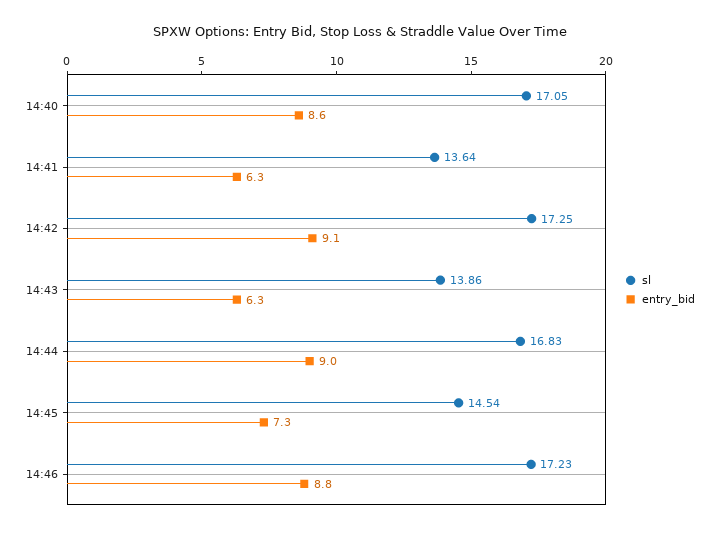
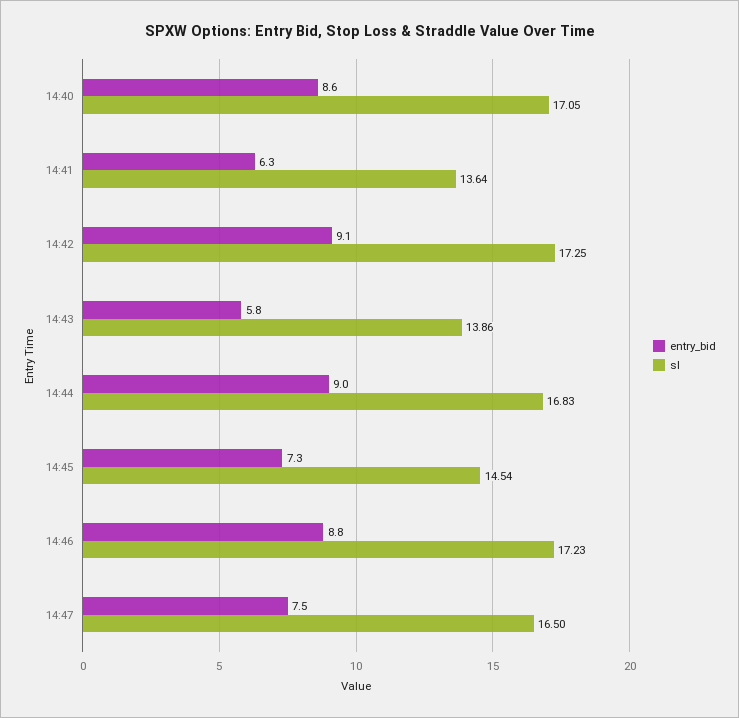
entry_bid, 14:43: 6.3 -> 5.8
entry_bid, 14:47: none -> 7.5
sl, 14:47: none -> 16.5

